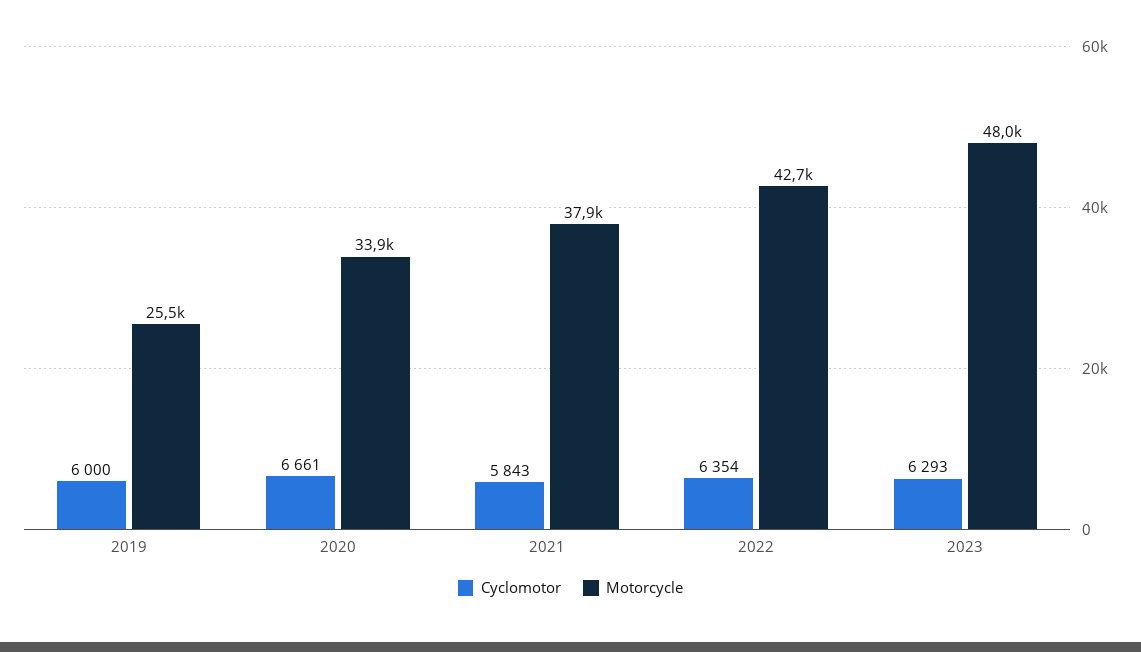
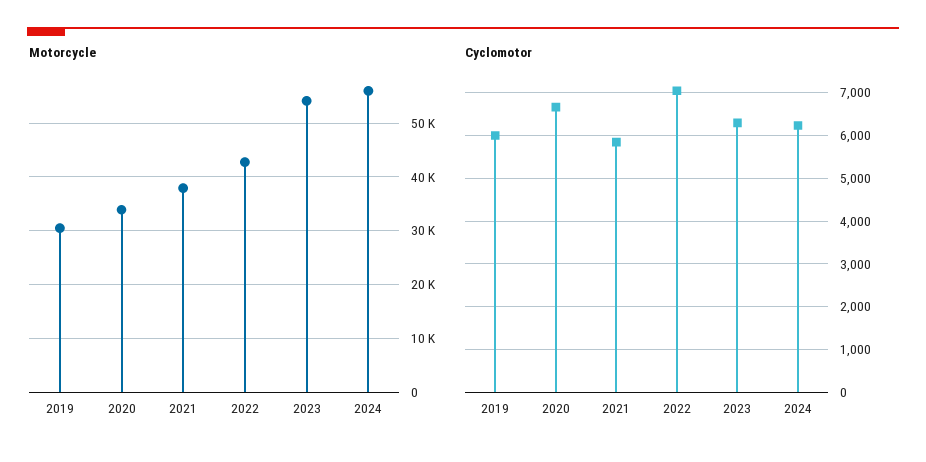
Motorcycle, 2019: 25500 -> 30000
Cyclomotor, 2022: 6354 -> 7000
Motorcycle, 2023: 48000 -> 54000
Motorcycle, 2024: none -> 56000
Cyclomotor, 2024: none -> 6200

